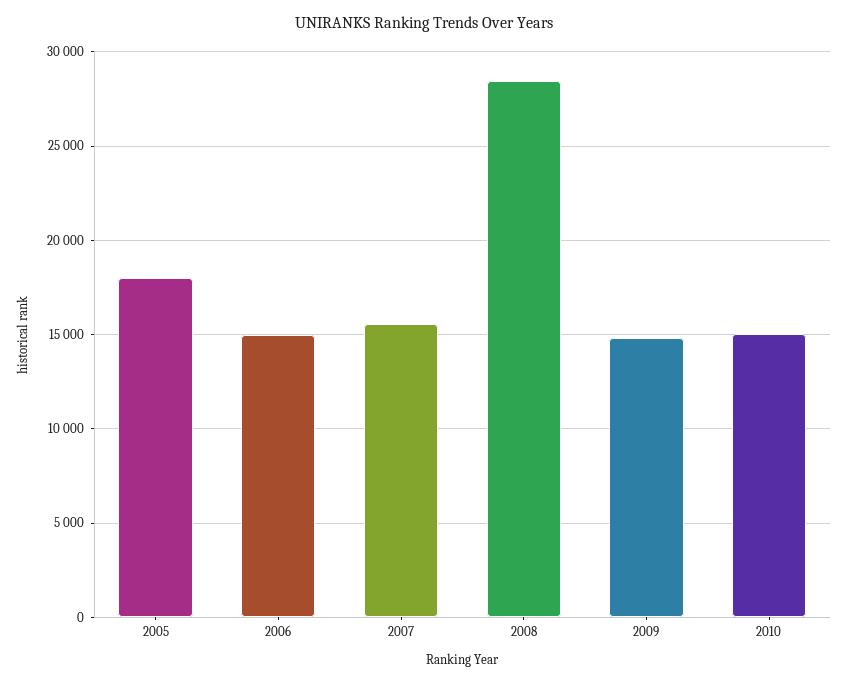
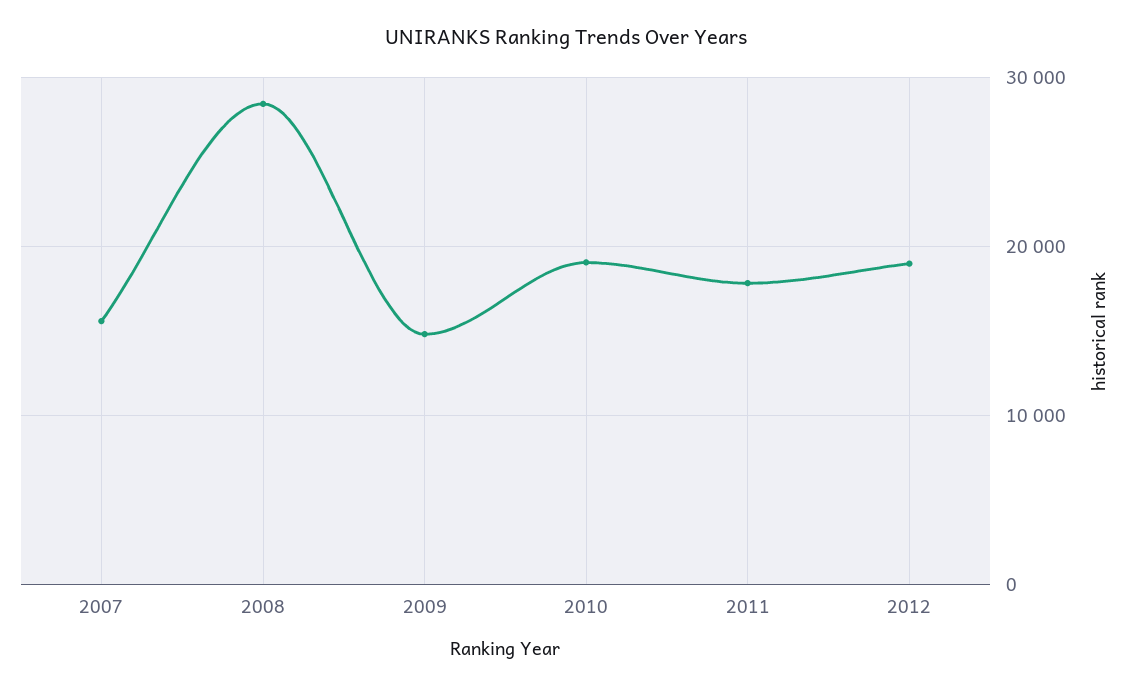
2005: 18000 -> none
2006: 15000 -> none
2010: 15000 -> 19000
2011: none -> 18000
2012: none -> 19000

